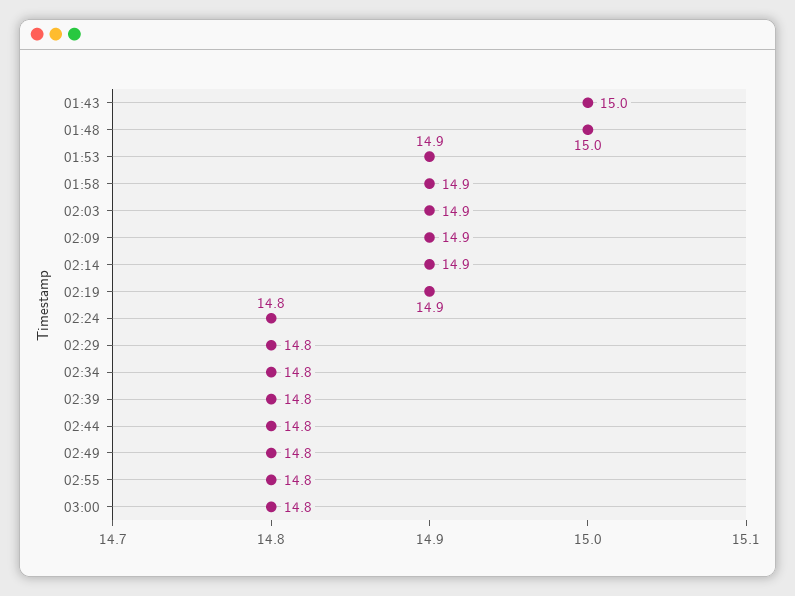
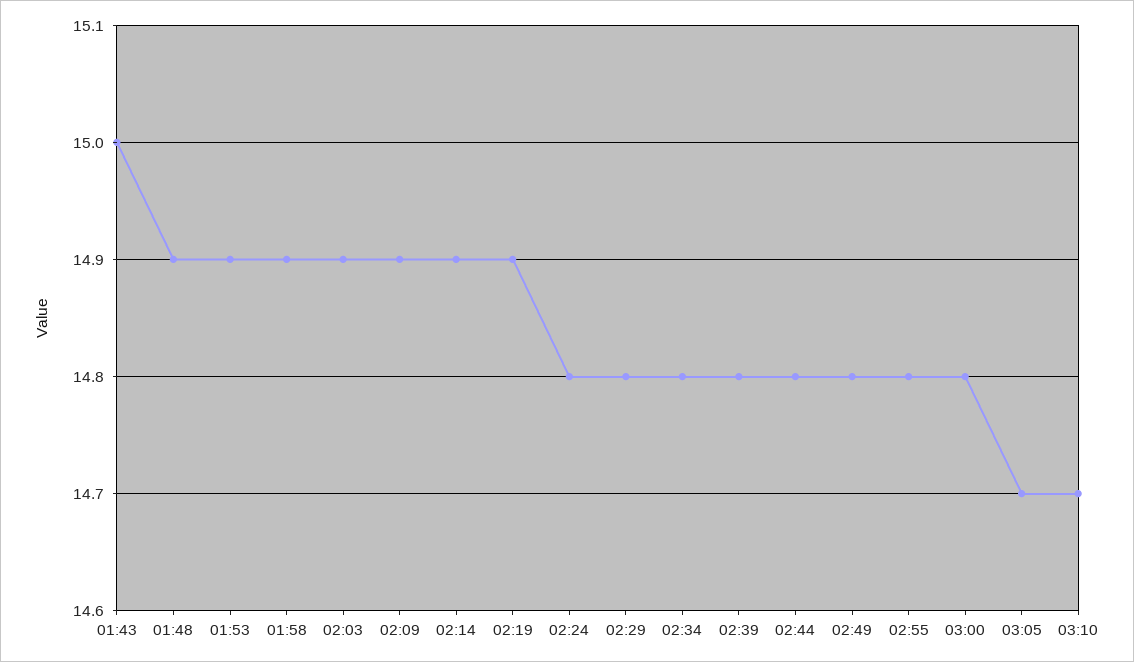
01:48: 15 -> 14.9
03:05: none -> 14.7
03:10: none -> 14.7

